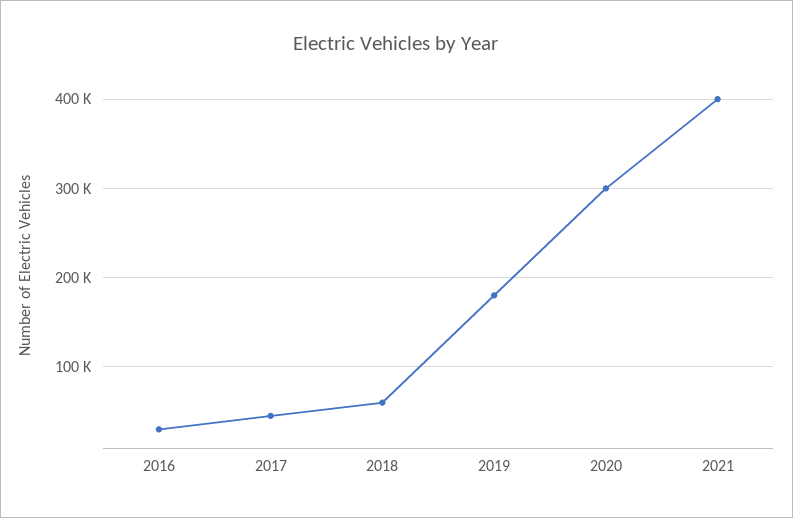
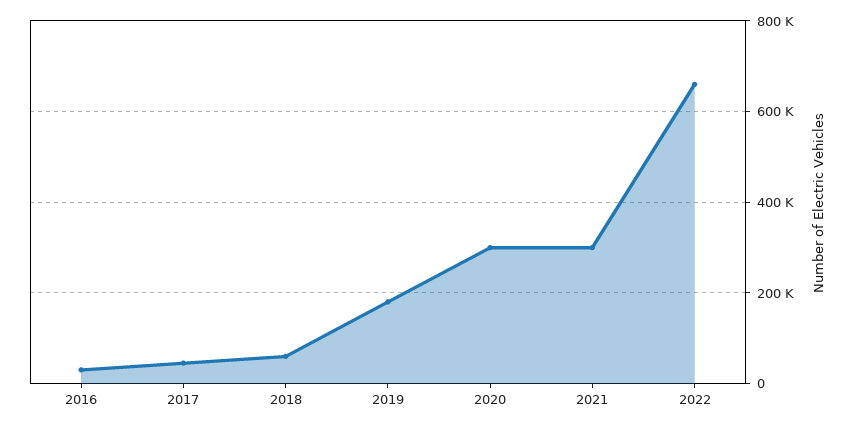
2021: 400000 -> 300000
2022: none -> 660000

